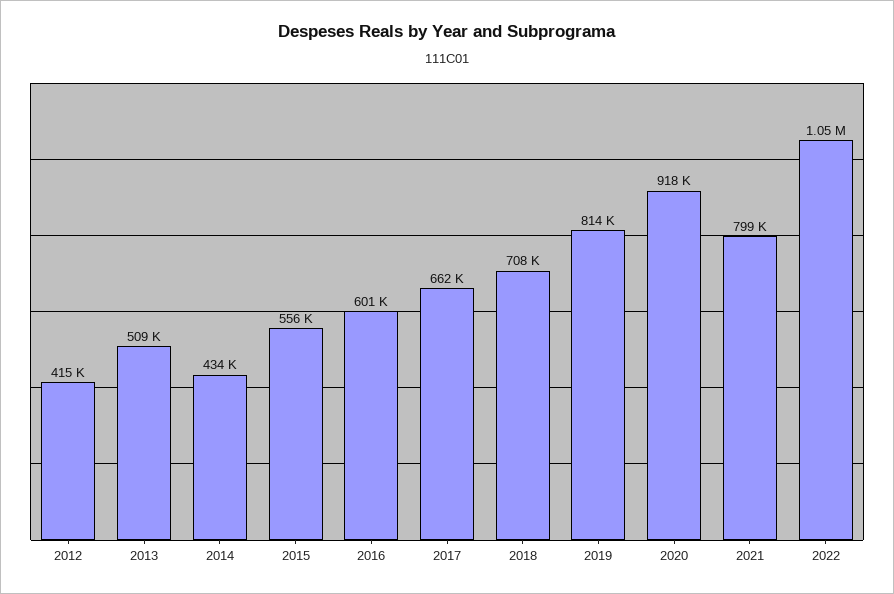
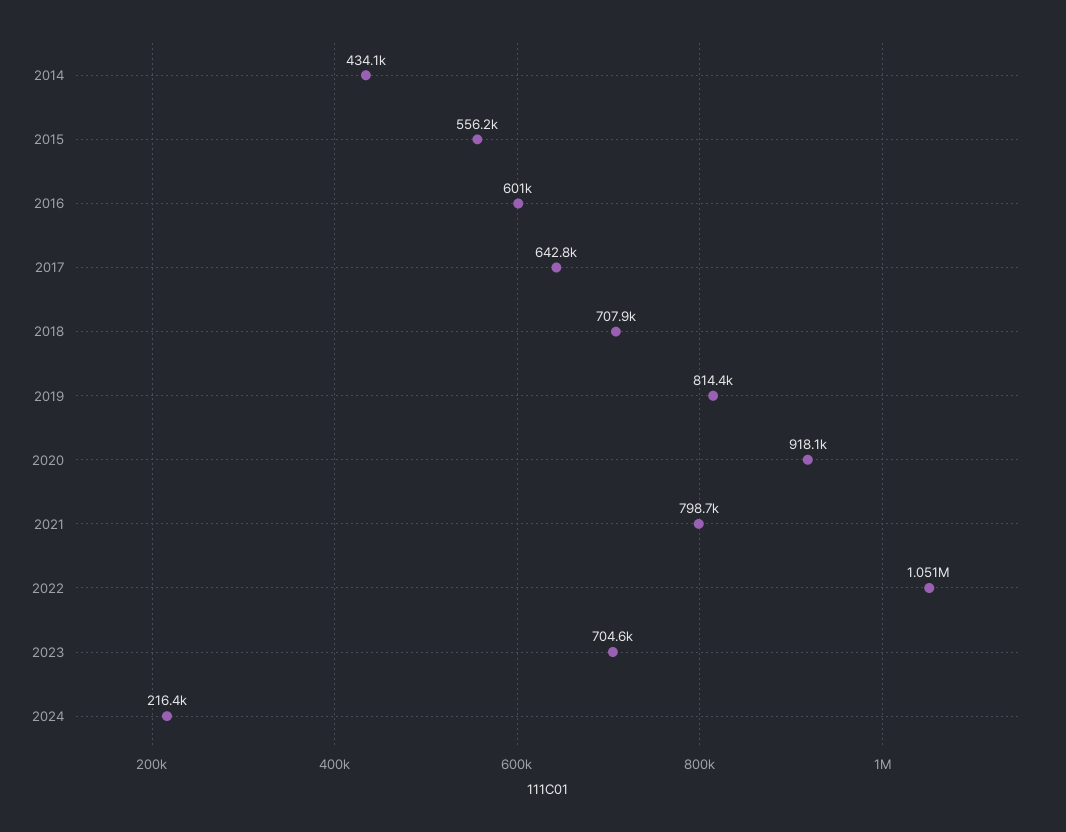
2012: 415000 -> none
2013: 509000 -> none
2017: 662000 -> 642800
2023: none -> 704600
2024: none -> 216400

